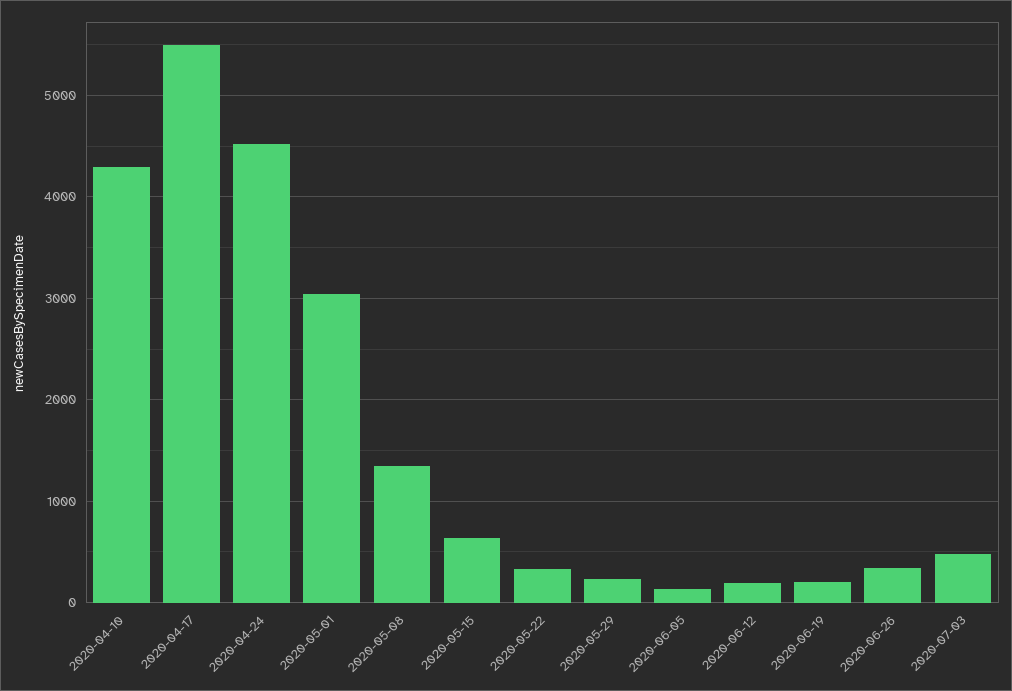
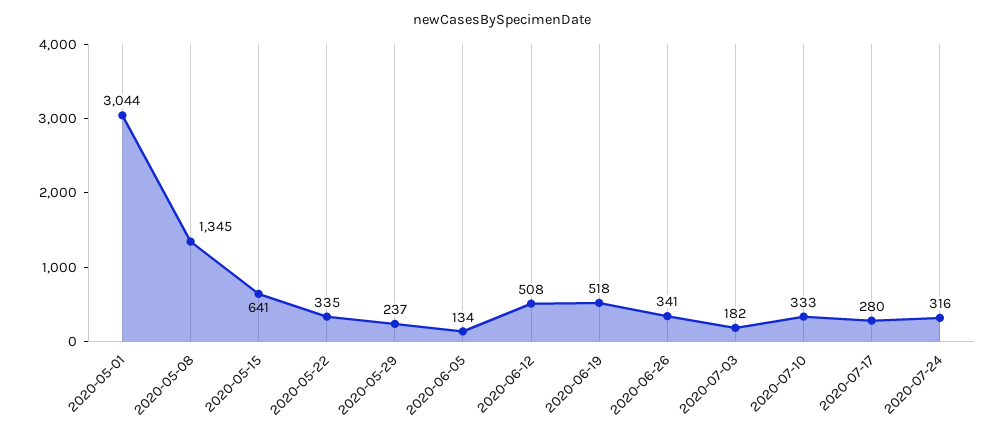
2020-04-10: 4300 -> none
2020-04-17: 5500 -> none
2020-04-24: 4500 -> none
2020-06-12: 200 -> 508
2020-06-19: 200 -> 518
2020-07-03: 500 -> 182
2020-07-10: none -> 333
2020-07-17: none -> 280
2020-07-24: none -> 316

